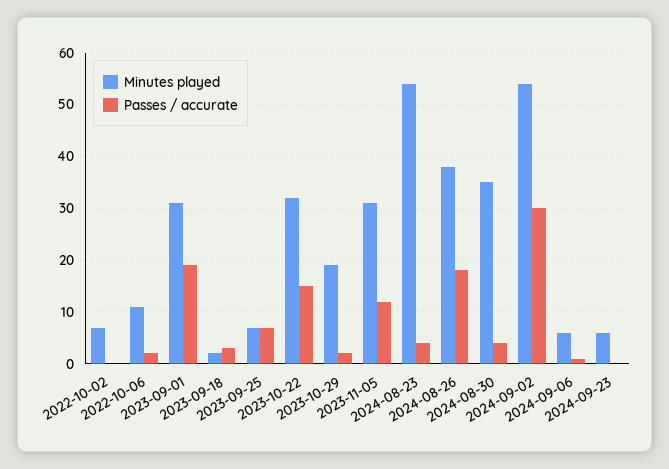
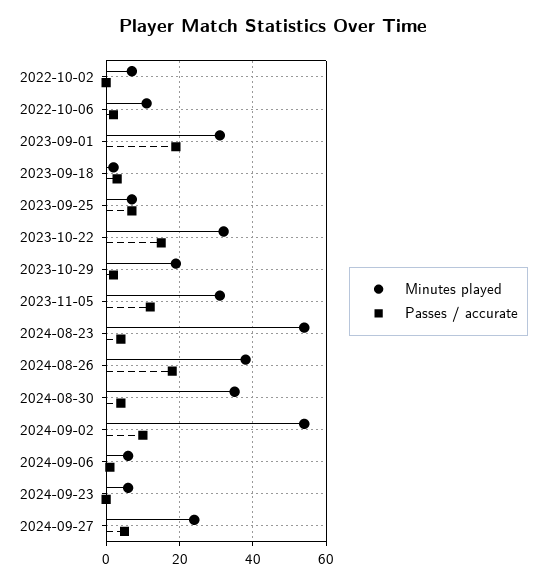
Passes / accurate, 2024-09-02: 30 -> 10
Minutes played, 2024-09-27: none -> 25
Passes / accurate, 2024-09-27: none -> 5

